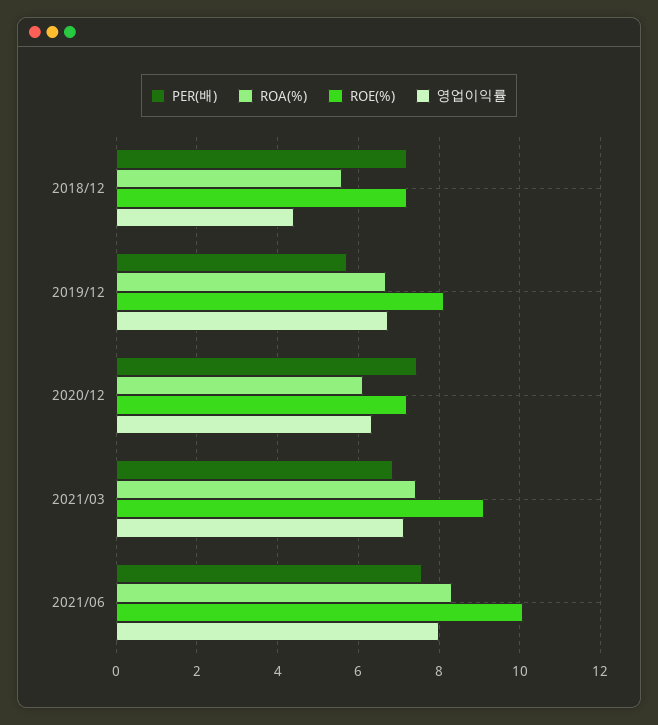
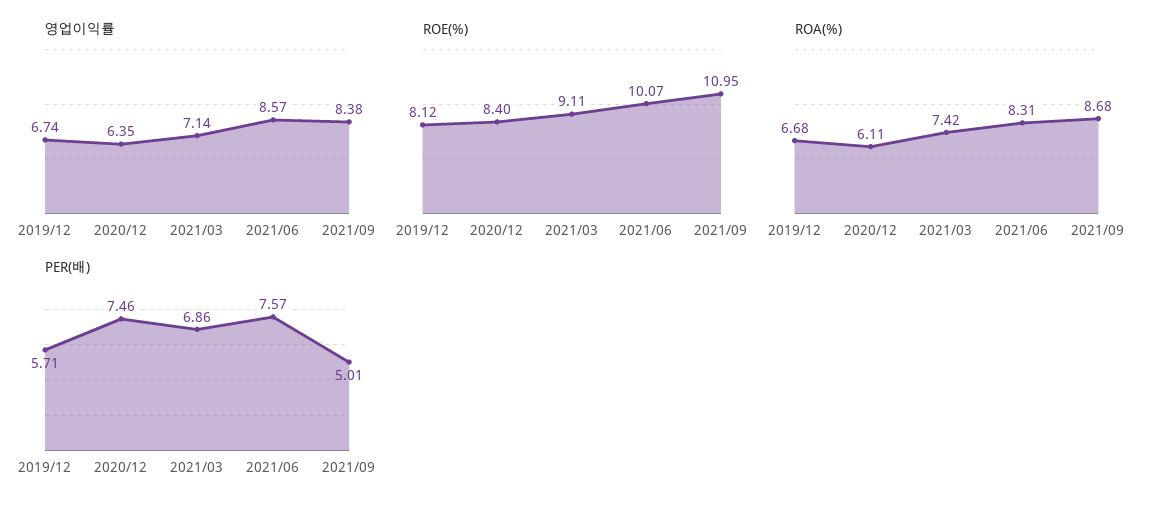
PER(배), 2018/12: 7.2 -> none
ROA(%), 2018/12: 5.6 -> none
ROE(%), 2018/12: 7.2 -> none
영업이익률, 2018/12: 4.4 -> none
ROE(%), 2020/12: 7.2 -> 8.4
영업이익률, 2021/06: 8 -> 8.57
영업이익률, 2021/09: none -> 8.38
ROE(%), 2021/09: none -> 10.95
ROA(%), 2021/09: none -> 8.68
PER(배), 2021/09: none -> 5.01

